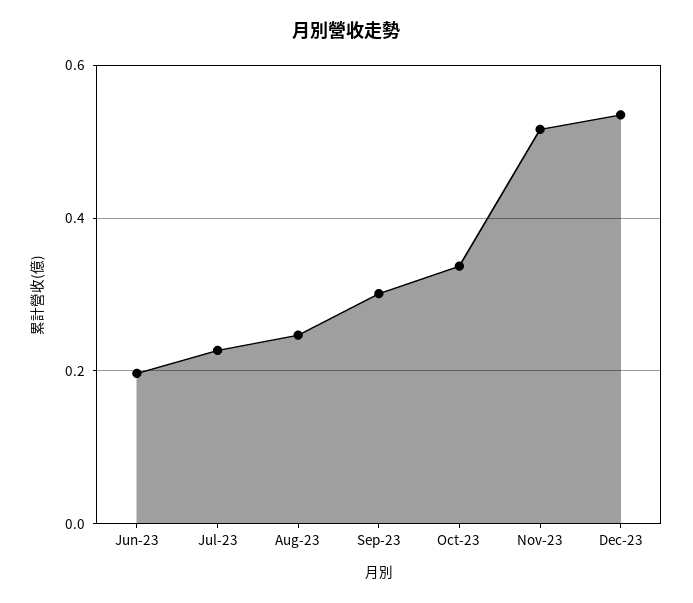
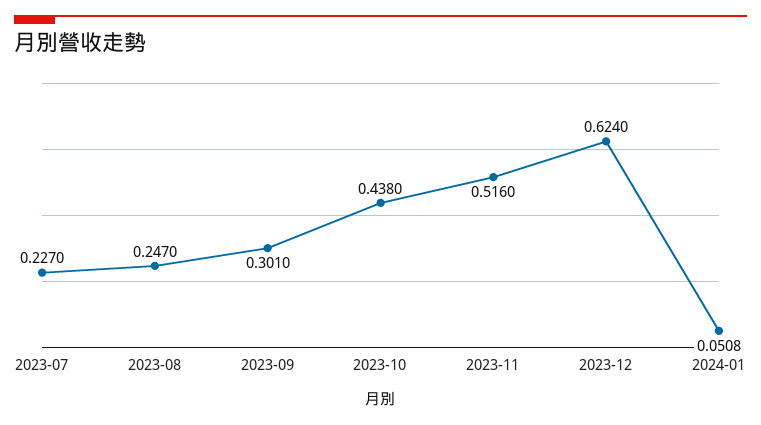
Jun-23: 0.2 -> none
Oct-23: 0.34 -> 0.438
Dec-23: 0.54 -> 0.624
2024-01: none -> 0.0508

